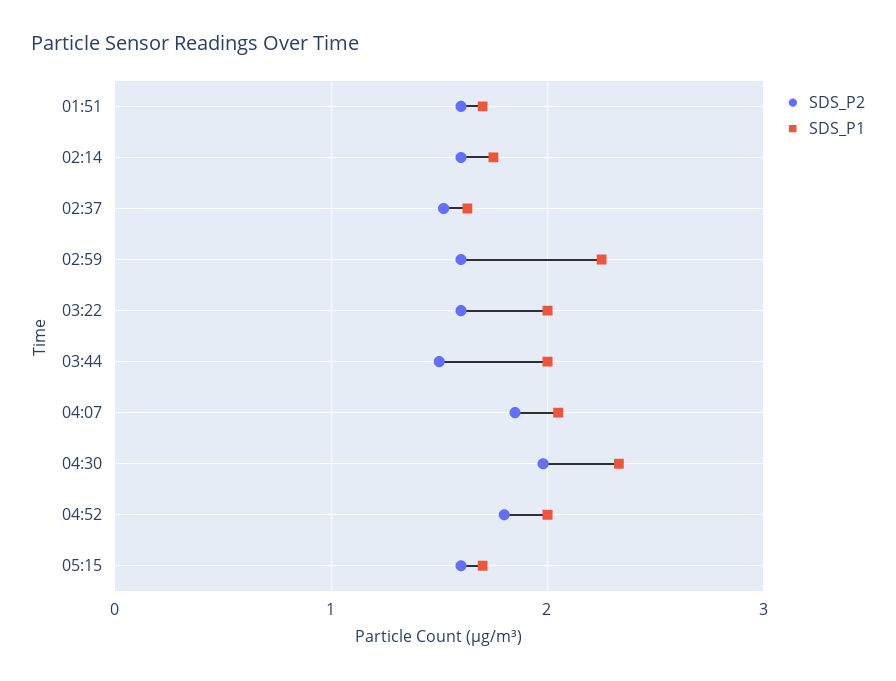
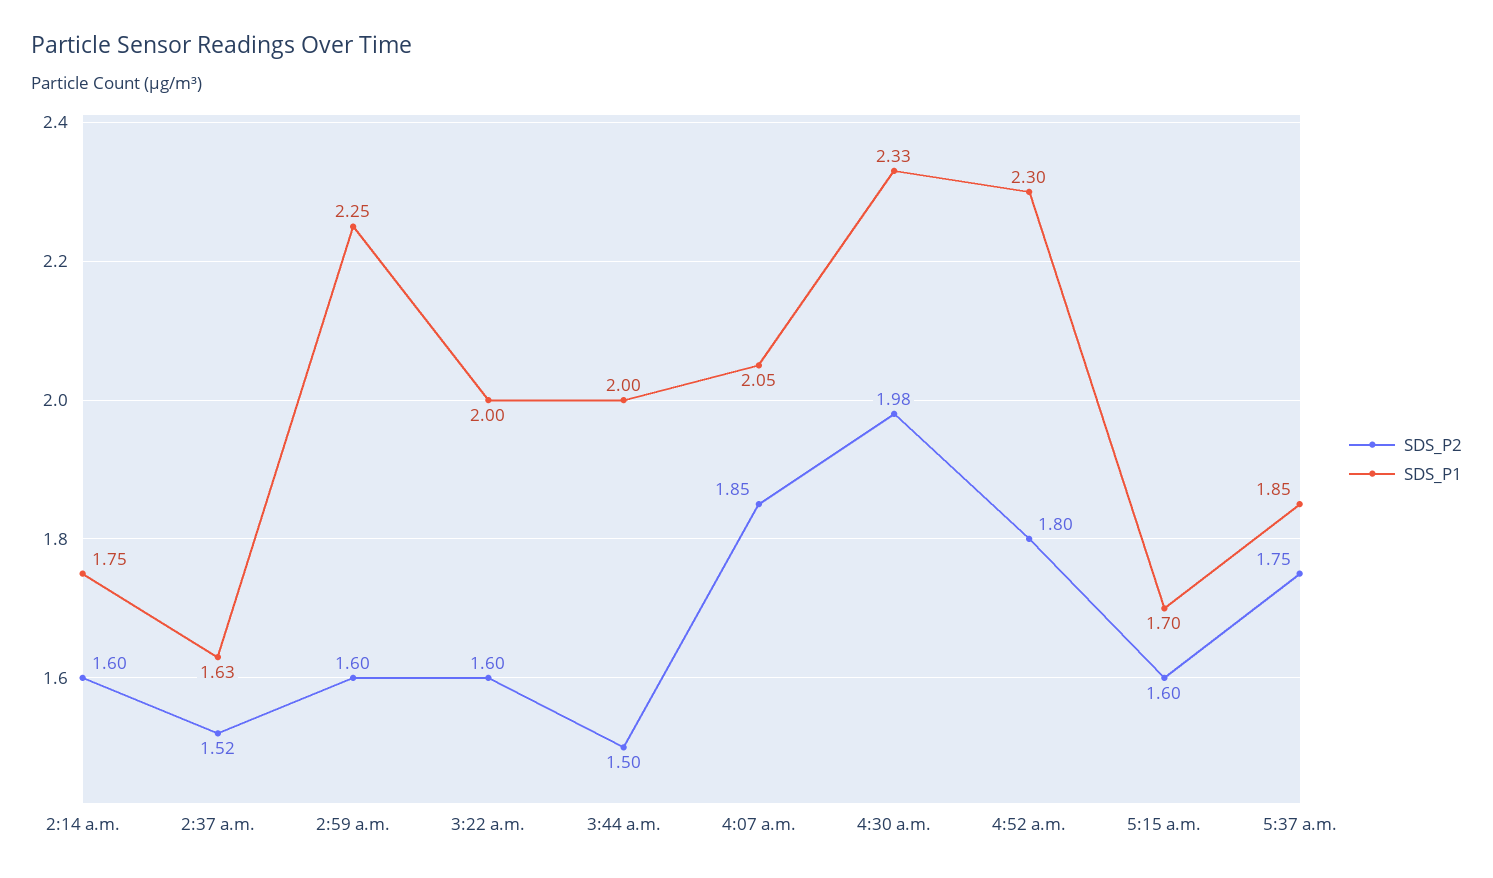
SDS_P2, 01:51: 1.6 -> none
SDS_P1, 01:51: 1.7 -> none
SDS_P1, 04:52: 2 -> 2.3
SDS_P2, 5:37 a.m.: none -> 1.75
SDS_P1, 5:37 a.m.: none -> 1.85

